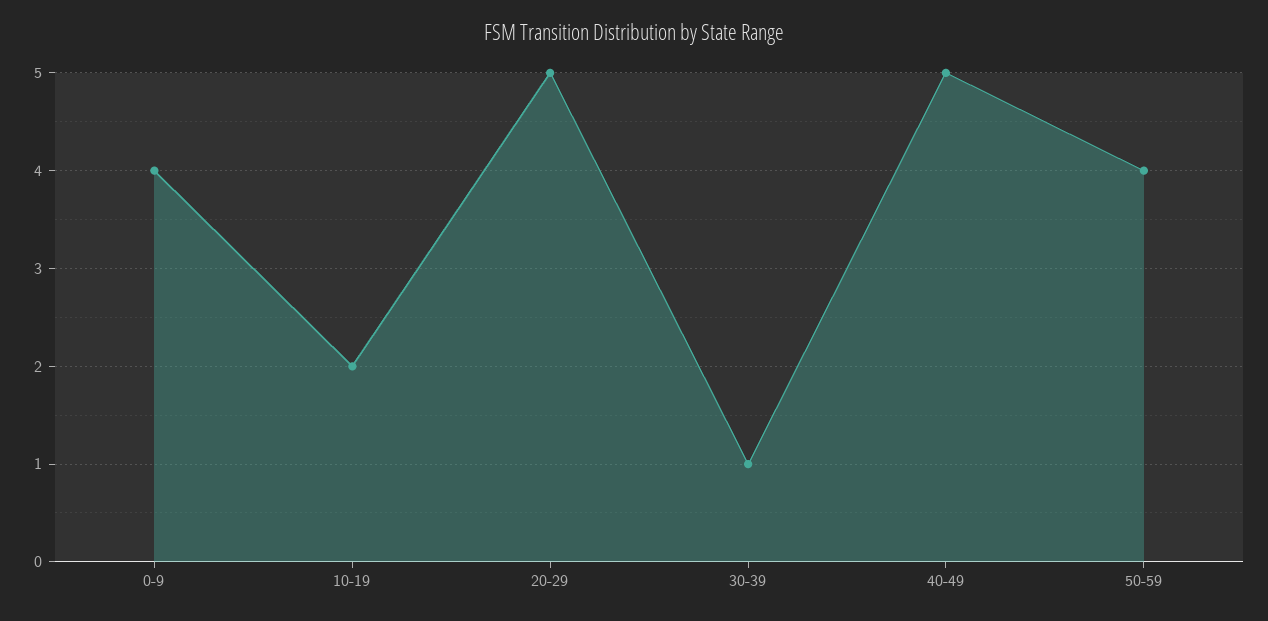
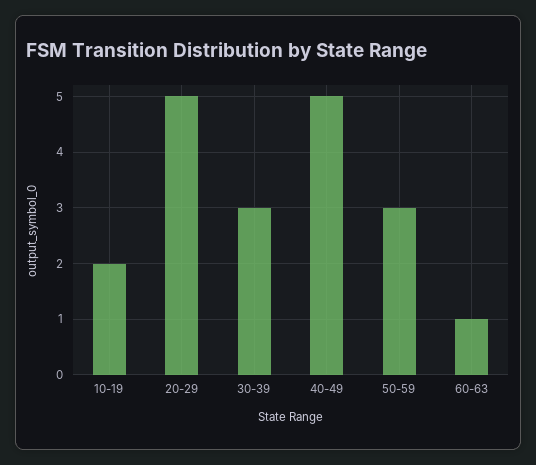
0-9: 4 -> none
30-39: 1 -> 3
50-59: 4 -> 3
60-63: none -> 1

